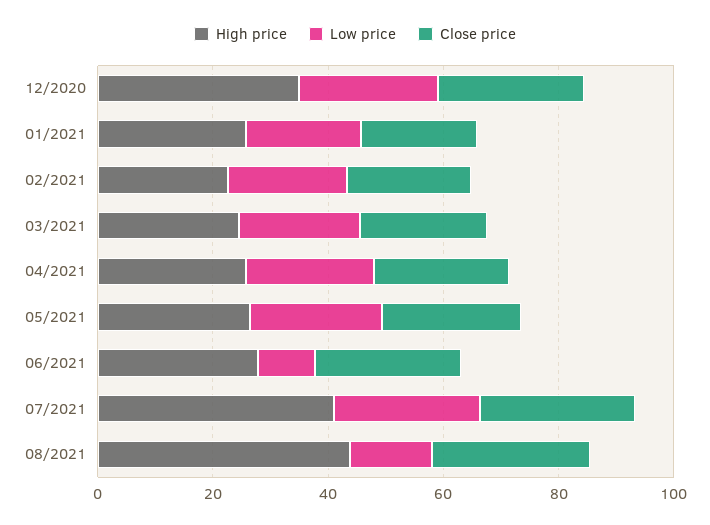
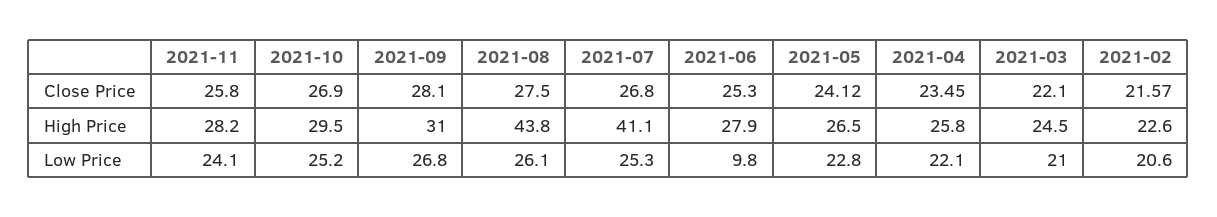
High price, 12/2020: 35 -> none
Low price, 12/2020: 25 -> none
Close price, 12/2020: 25 -> none
High price, 01/2021: 25 -> none
Low price, 01/2021: 20 -> none
Close price, 01/2021: 20 -> none
Low price, 08/2021: 15 -> 26.1
Close price, 2021-11: none -> 25.8
Close price, 2021-10: none -> 26.9
Close price, 2021-09: none -> 28.1
High price, 2021-11: none -> 28.2
High price, 2021-10: none -> 29.5
High price, 2021-09: none -> 31
Low price, 2021-11: none -> 24.1
Low price, 2021-10: none -> 25.2
Low price, 2021-09: none -> 26.8

